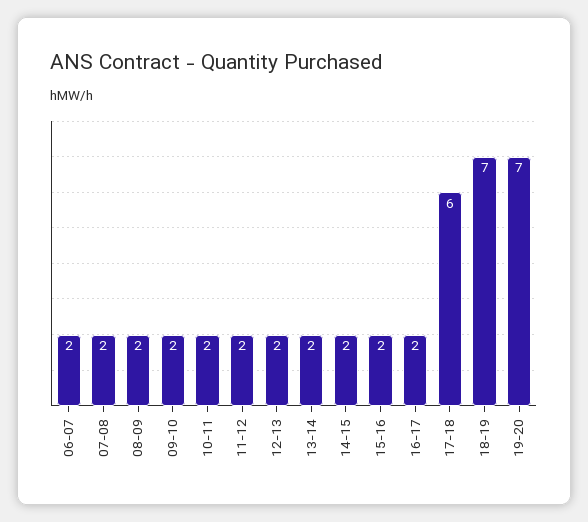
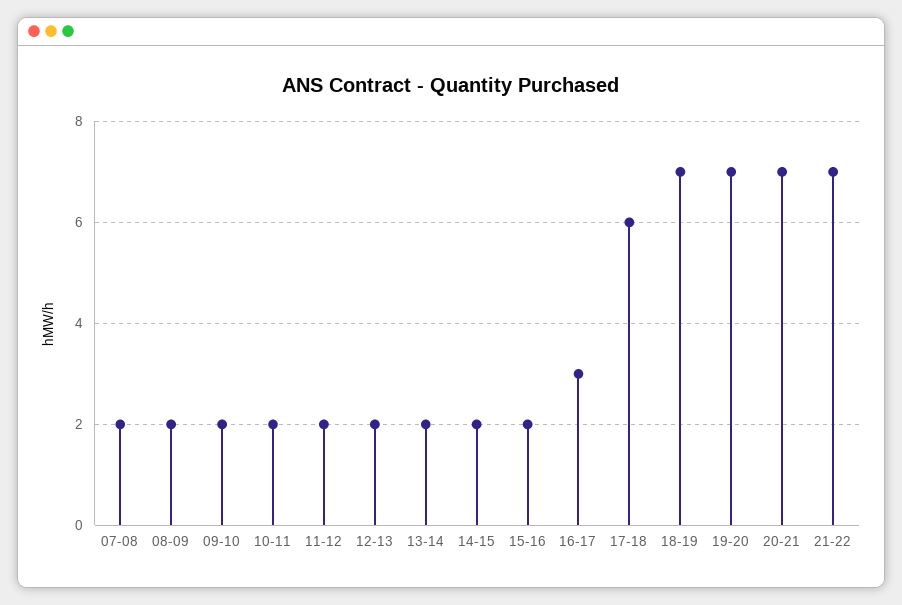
06-07: 2 -> none
16-17: 2 -> 3
20-21: none -> 7
21-22: none -> 7

